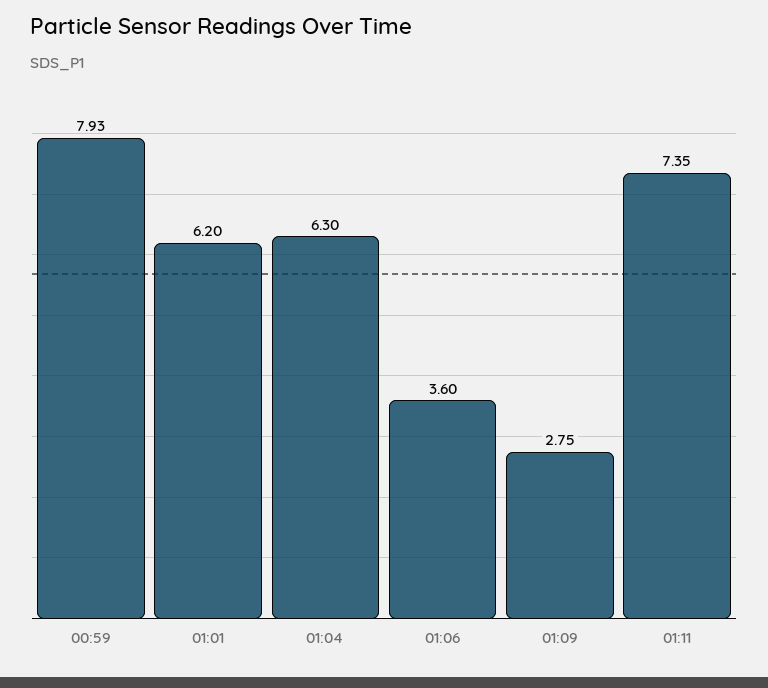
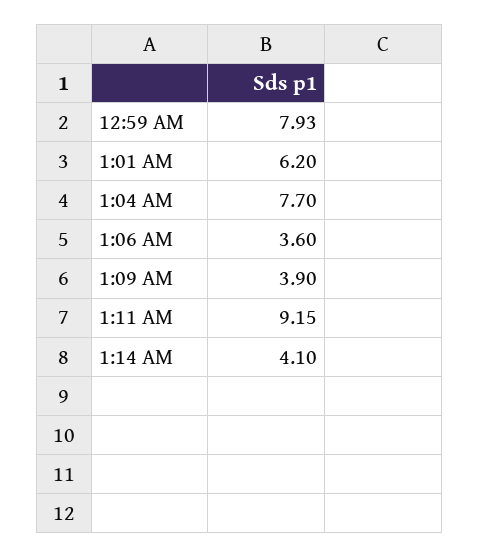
01:04: 6.3 -> 7.7
01:09: 2.75 -> 3.9
01:11: 7.35 -> 9.15
1:14 AM: none -> 4.1

